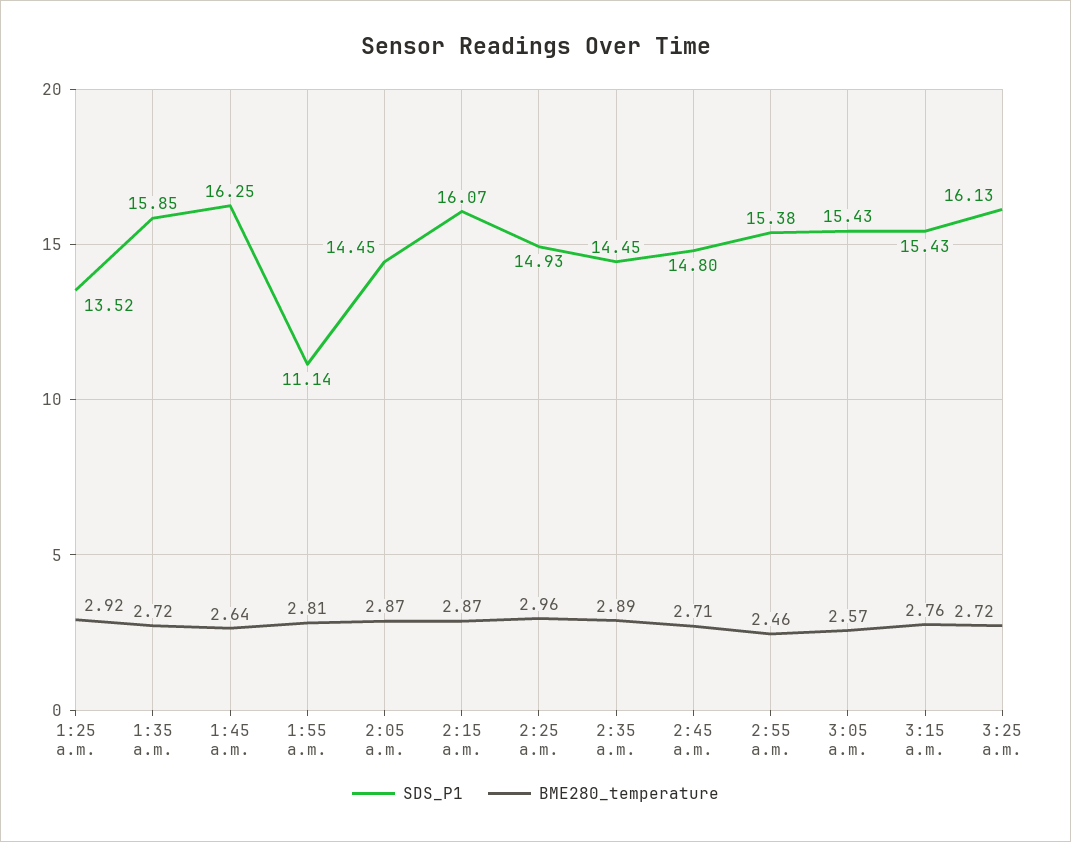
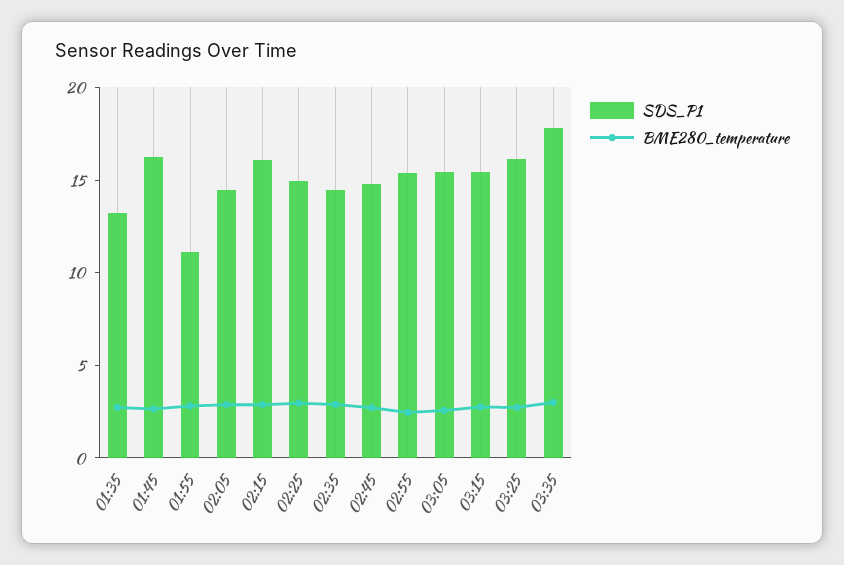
SDS_P1, 1:25 a.m.: 13.52 -> none
BME280_temperature, 1:25 a.m.: 2.92 -> none
SDS_P1, 1:35 a.m.: 15.85 -> 13
SDS_P1, 03:35: none -> 18
BME280_temperature, 03:35: none -> 3

